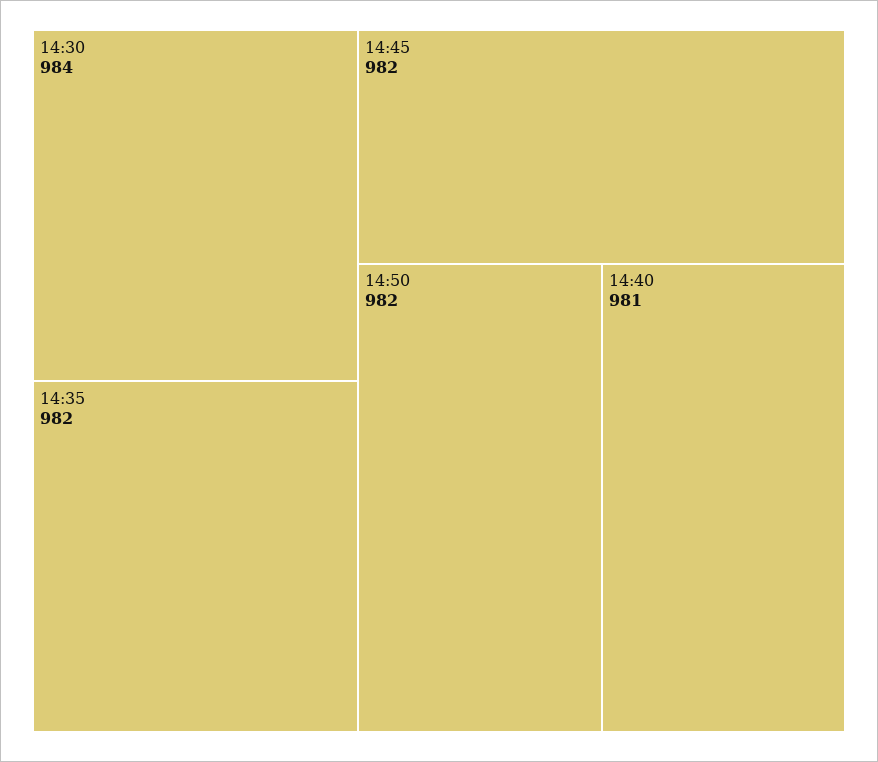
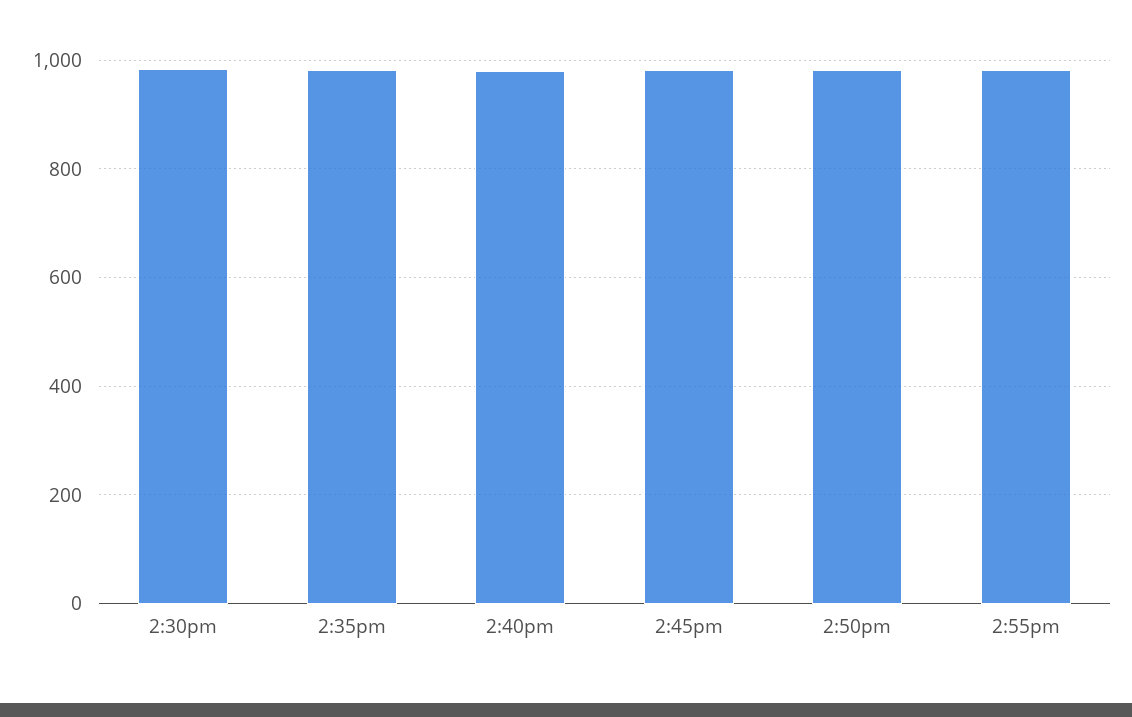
2:55pm: none -> 980

